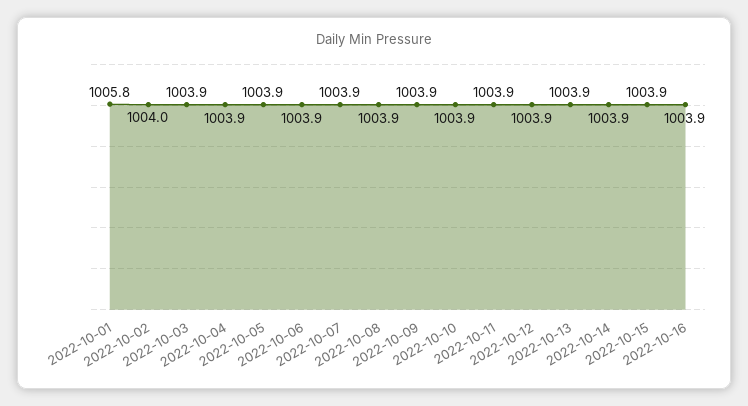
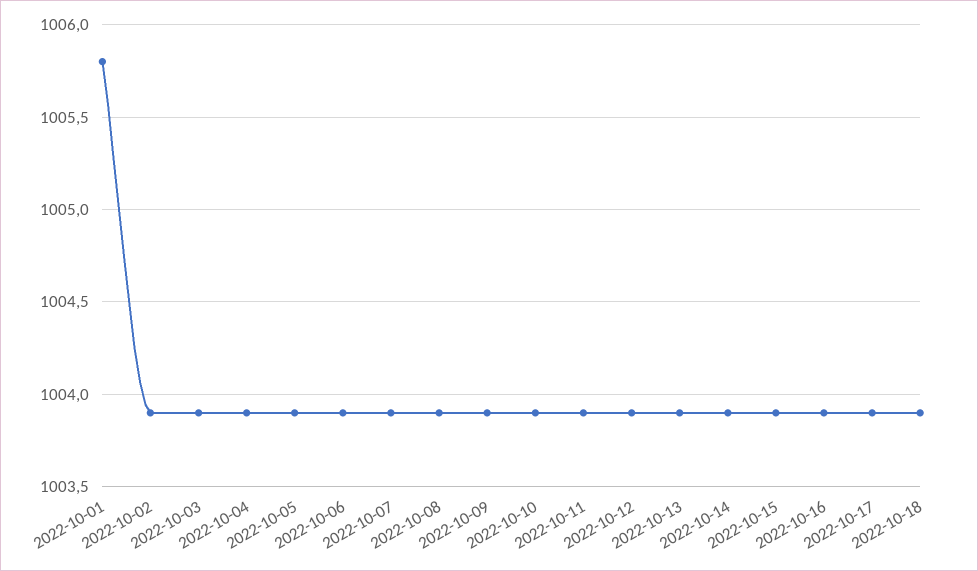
2022-10-02: 1004 -> 1003.9
2022-10-17: none -> 1003.9
2022-10-18: none -> 1003.9

